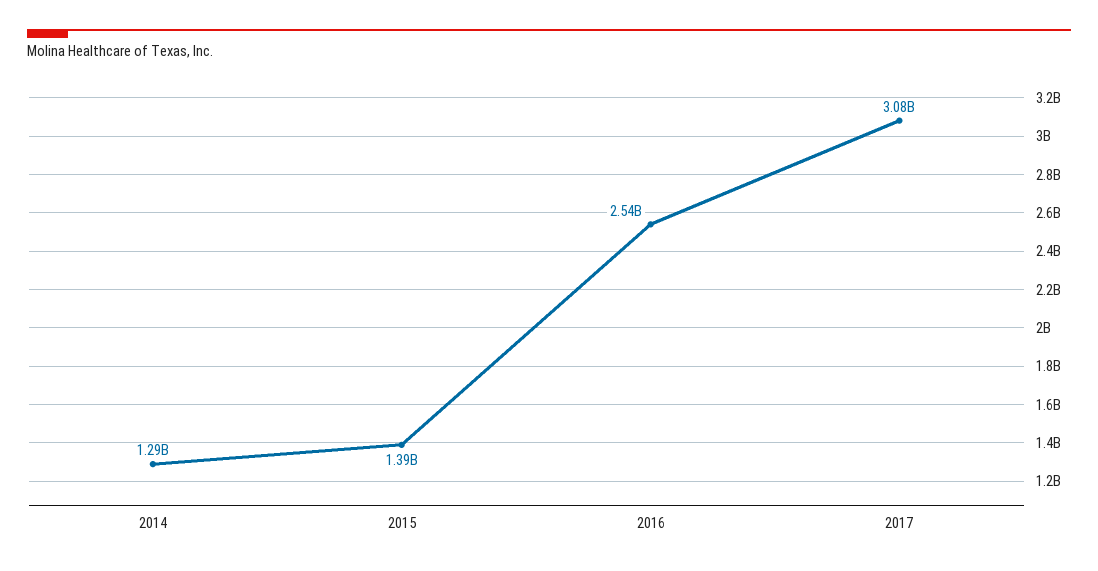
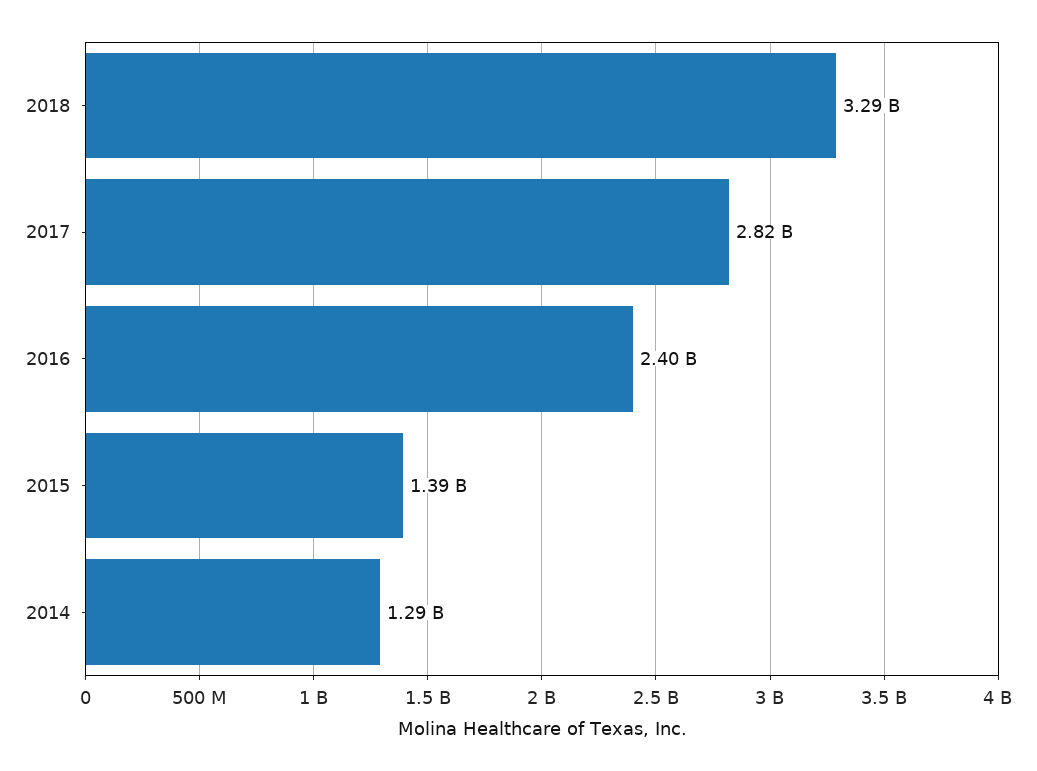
2016: 2540000000 -> 2400000000
2017: 3080000000 -> 2820000000
2018: none -> 3290000000

